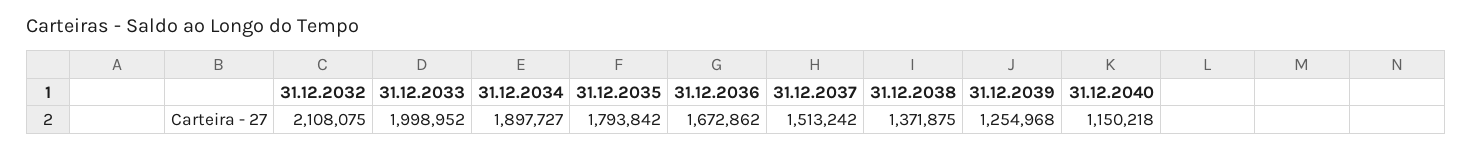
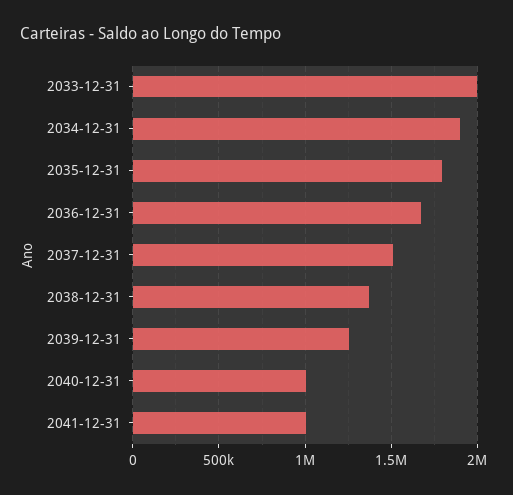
31.12.2032: 2108075 -> none
31.12.2040: 1150218 -> 1000000
2041-12-31: none -> 1000000

